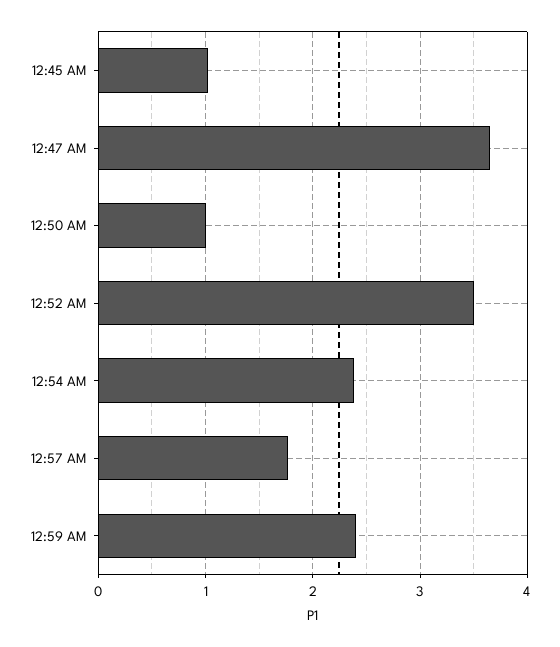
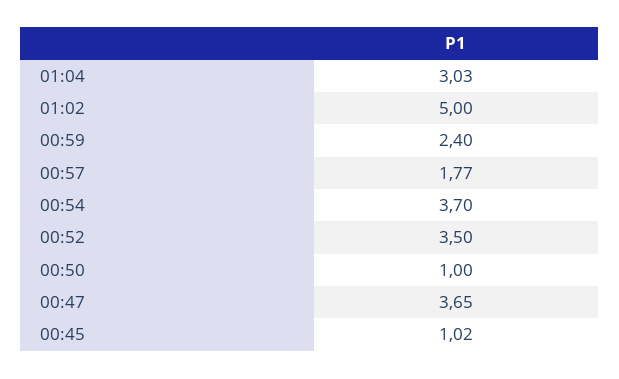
12:54 AM: 2.4 -> 3.7
01:04: none -> 3.03
01:02: none -> 5

